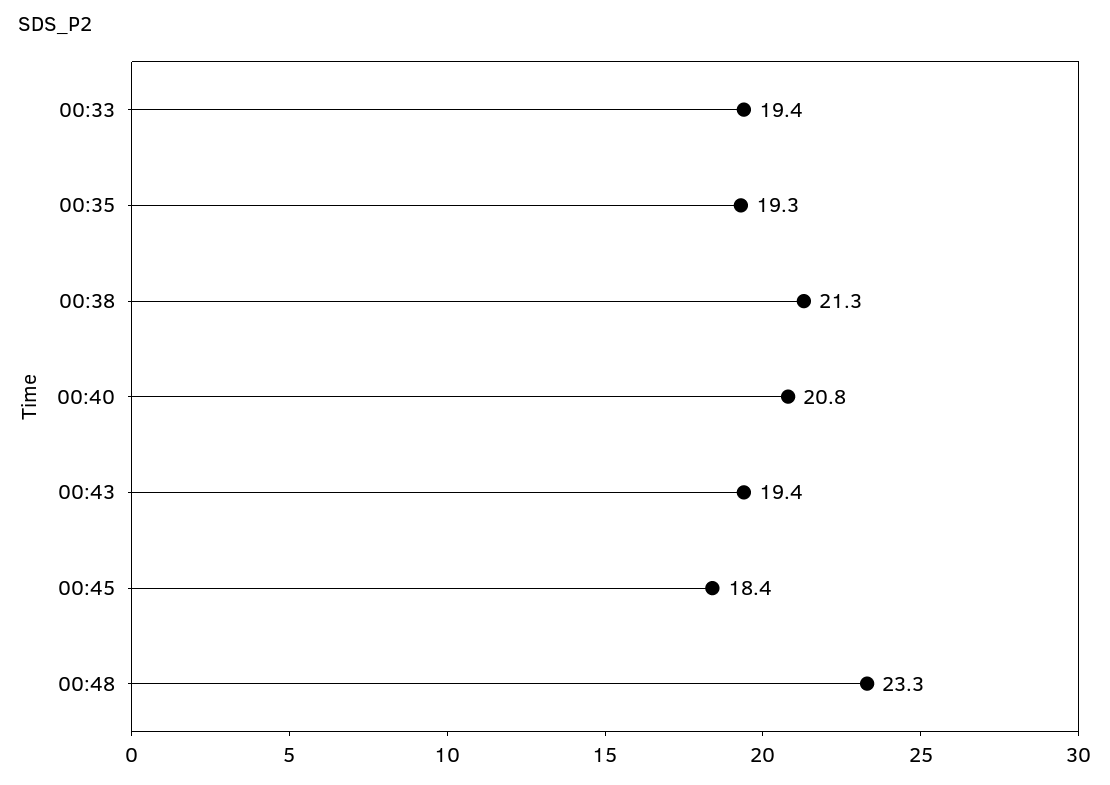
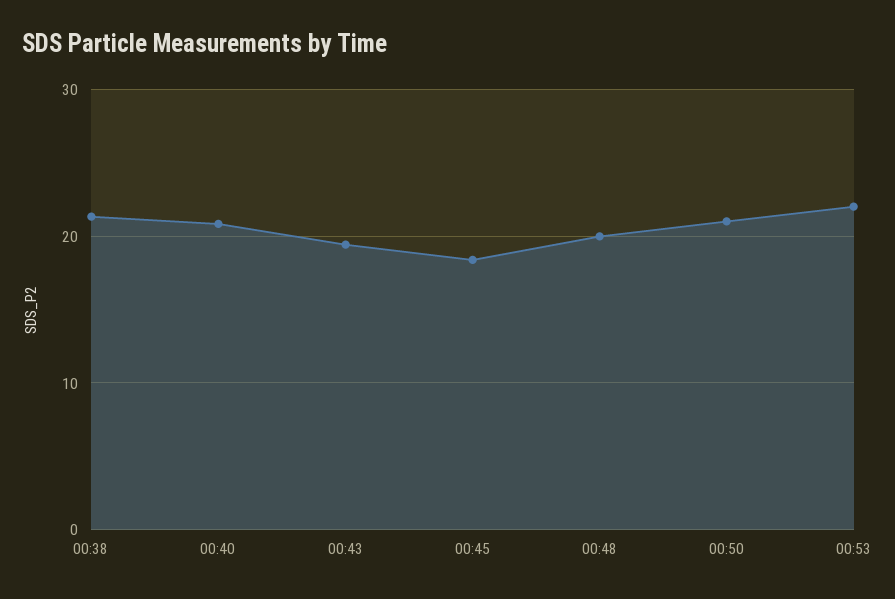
00:33: 19.4 -> none
00:35: 19.3 -> none
00:48: 23.3 -> 20
00:50: none -> 21
00:53: none -> 22

